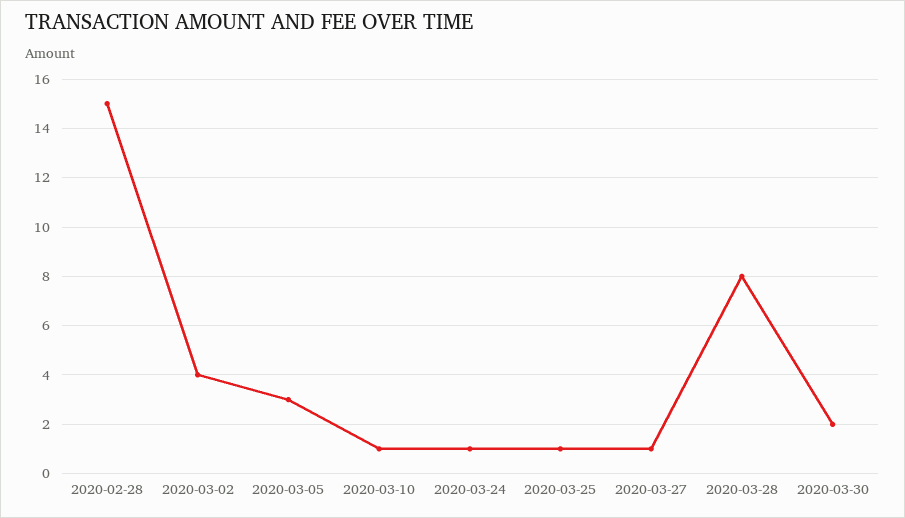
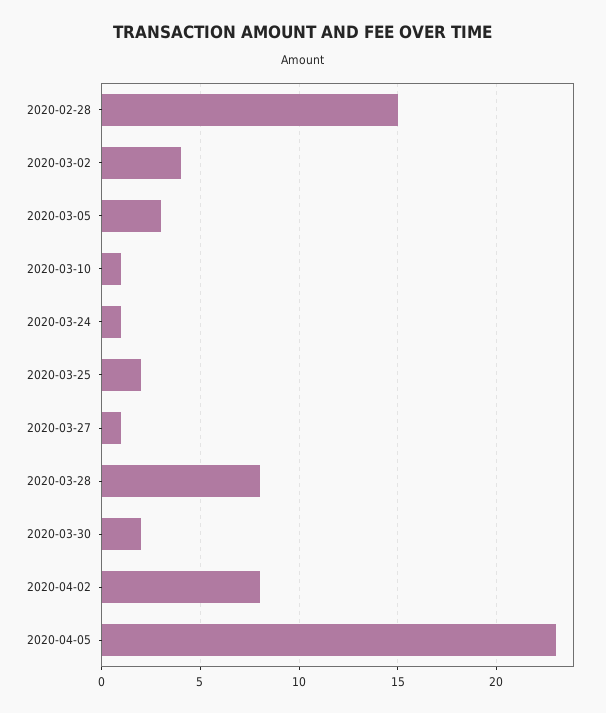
2020-03-25: 1 -> 2
2020-04-02: none -> 8
2020-04-05: none -> 23

